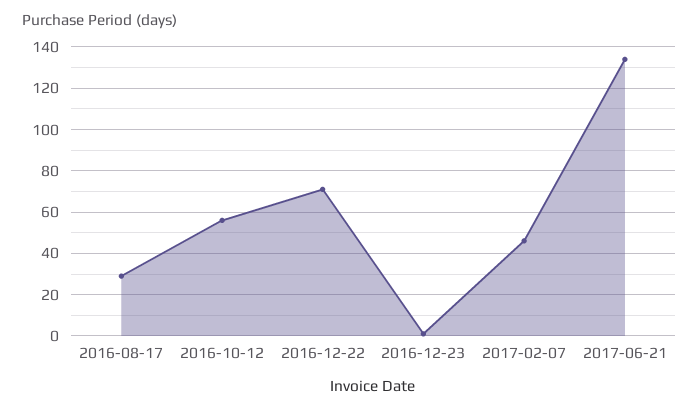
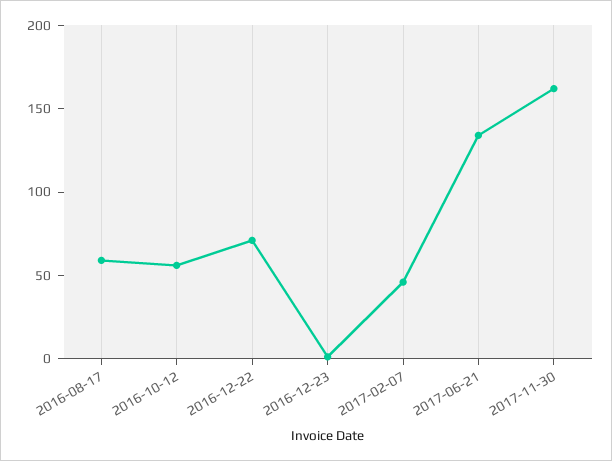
2016-08-17: 30 -> 60
2017-11-30: none -> 160

